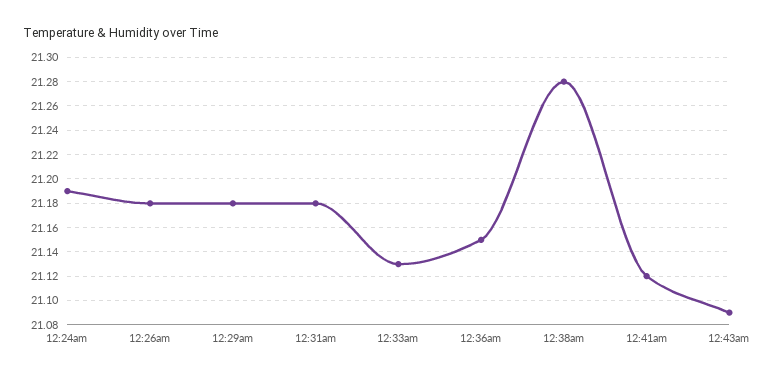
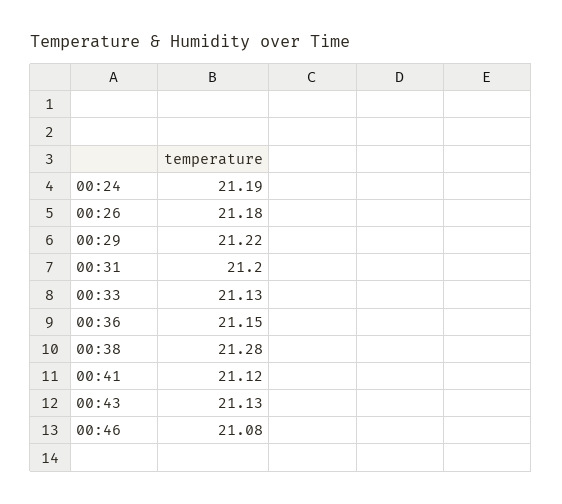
12:29am: 21.18 -> 21.22
12:31am: 21.18 -> 21.2
12:43am: 21.09 -> 21.13
00:46: none -> 21.08

